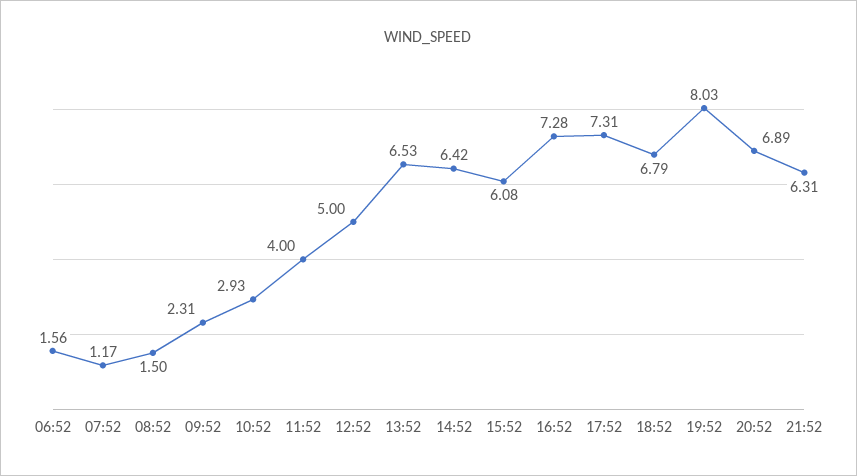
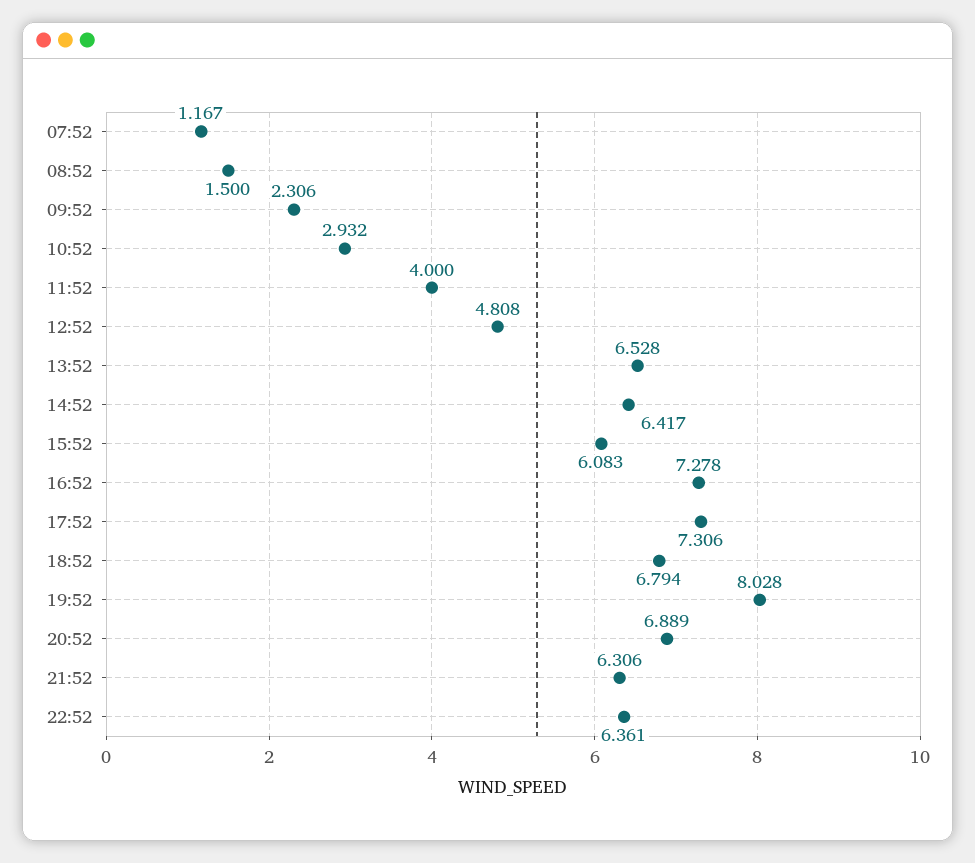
06:52: 1.56 -> none
12:52: 5 -> 4.808
22:52: none -> 6.361

